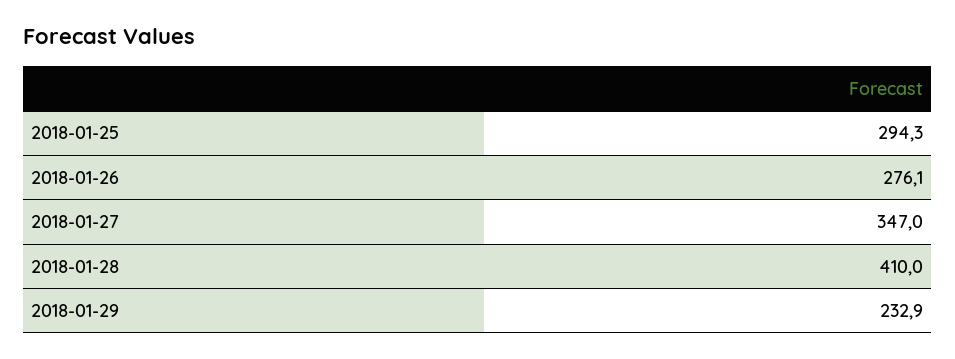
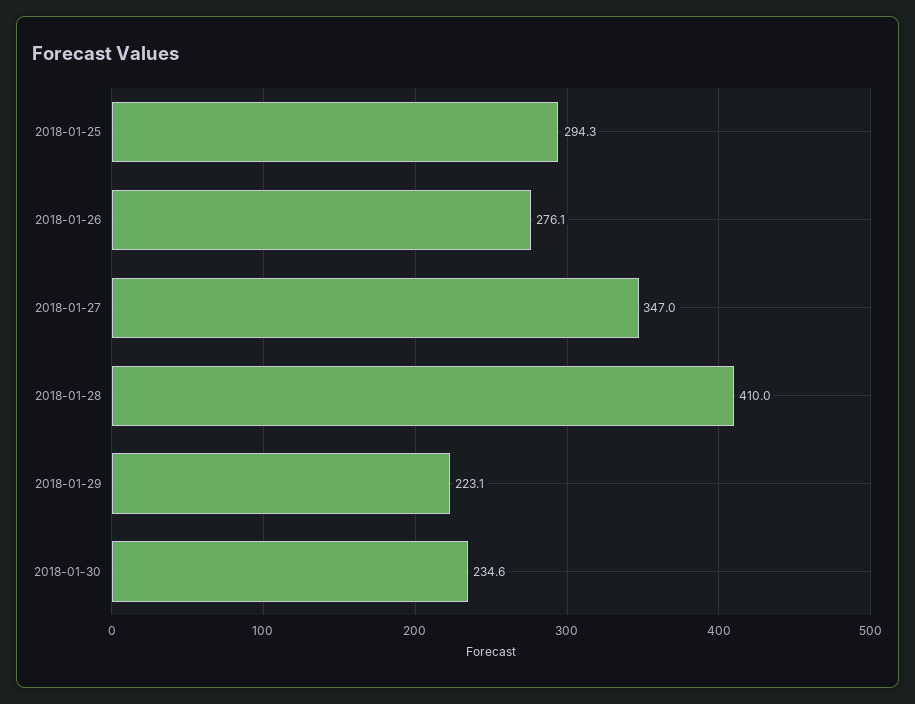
2018-01-29: 232.9 -> 223.1
2018-01-30: none -> 234.6

